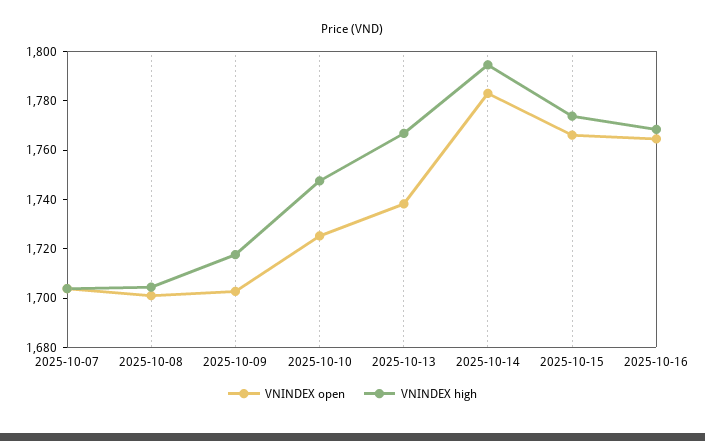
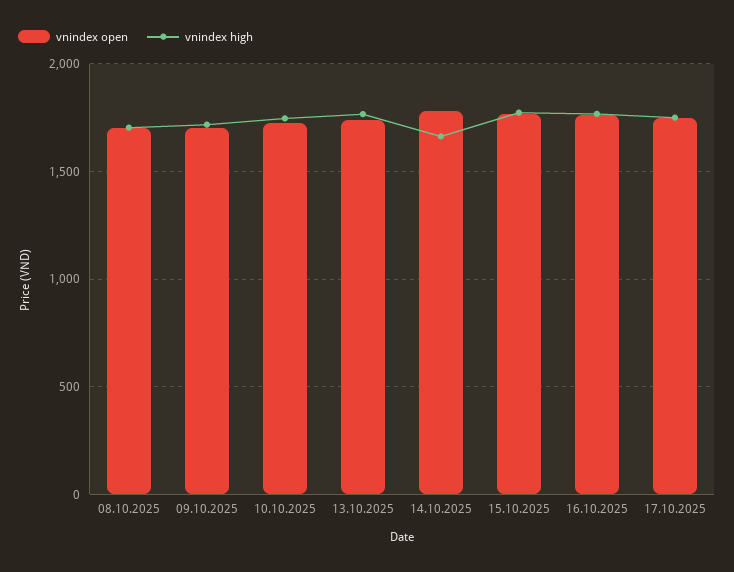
VNINDEX open, 2025-10-07: 1705 -> none
VNINDEX high, 2025-10-07: 1705 -> none
VNINDEX high, 2025-10-14: 1795 -> 1650
VNINDEX open, 17.10.2025: none -> 1750
VNINDEX high, 17.10.2025: none -> 1750

